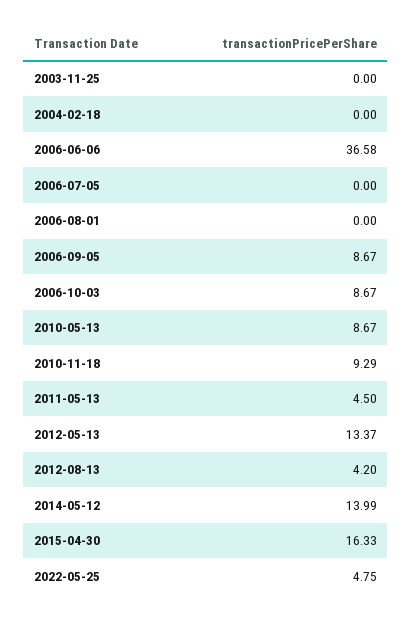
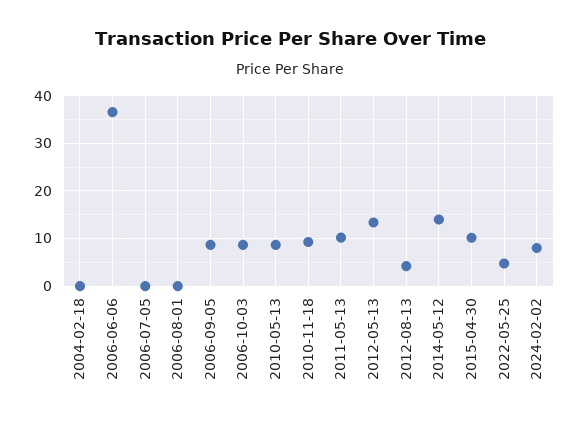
2003-11-25: 0 -> none
2011-05-13: 4.5 -> 10
2015-04-30: 16.33 -> 10
2024-02-02: none -> 8

